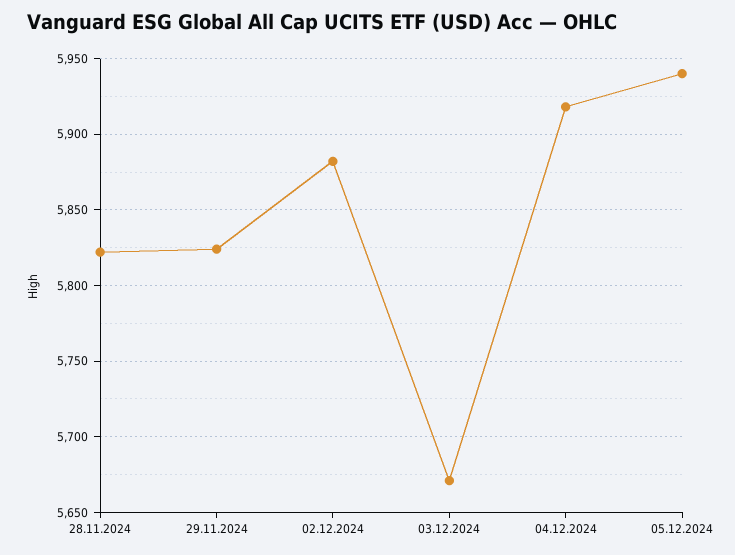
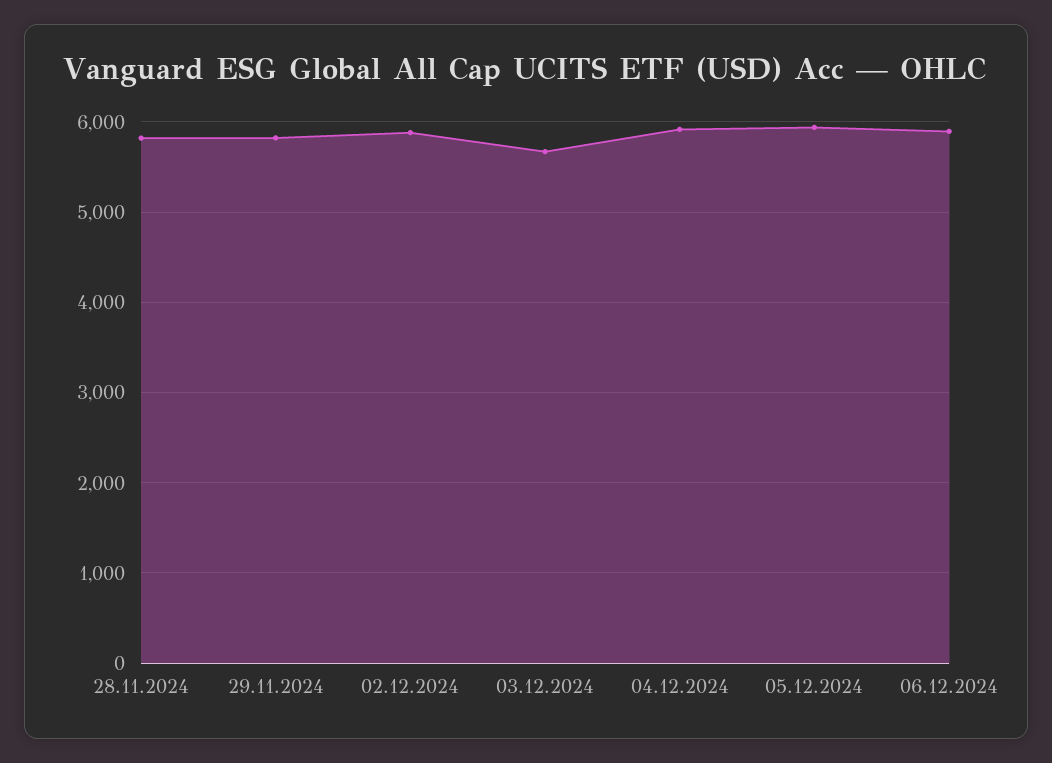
06.12.2024: none -> 5900

